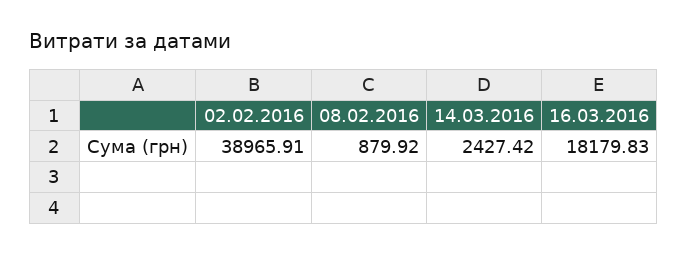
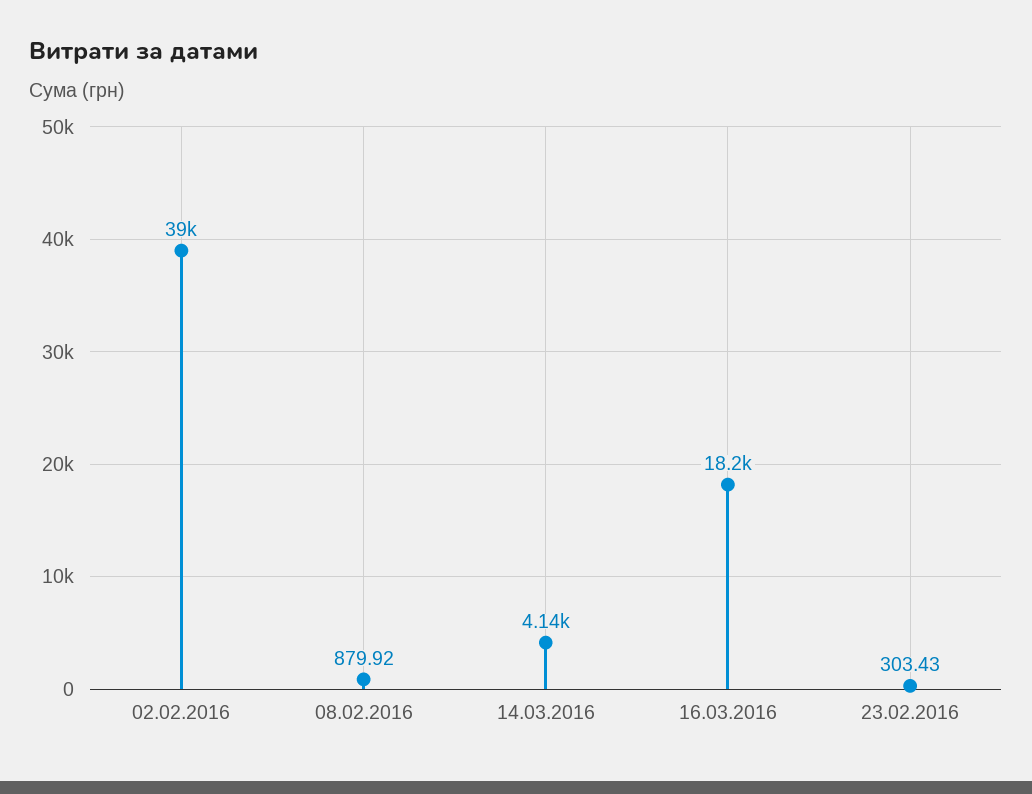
14.03.2016: 2427.42 -> 4140
23.02.2016: none -> 303.43

